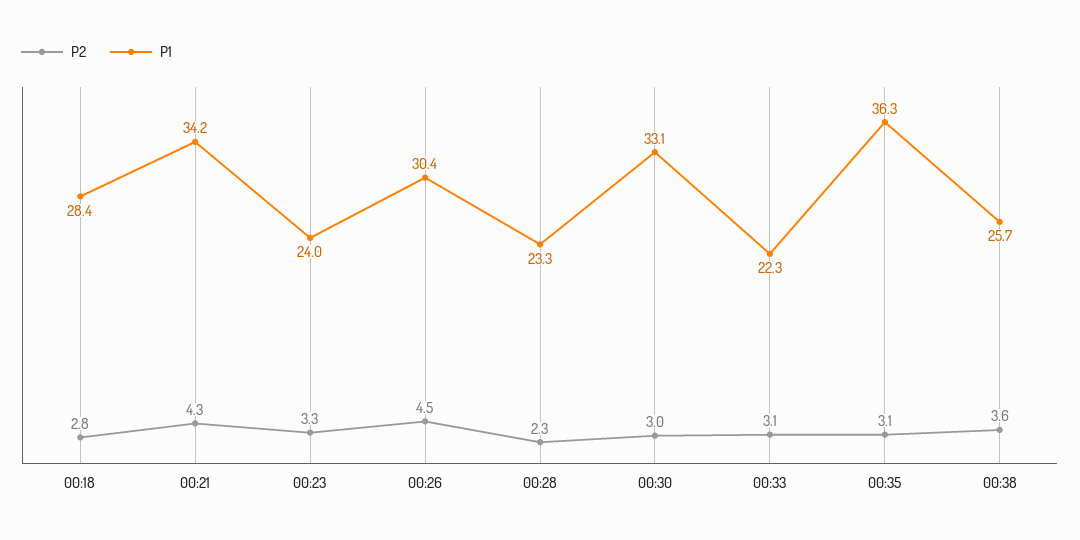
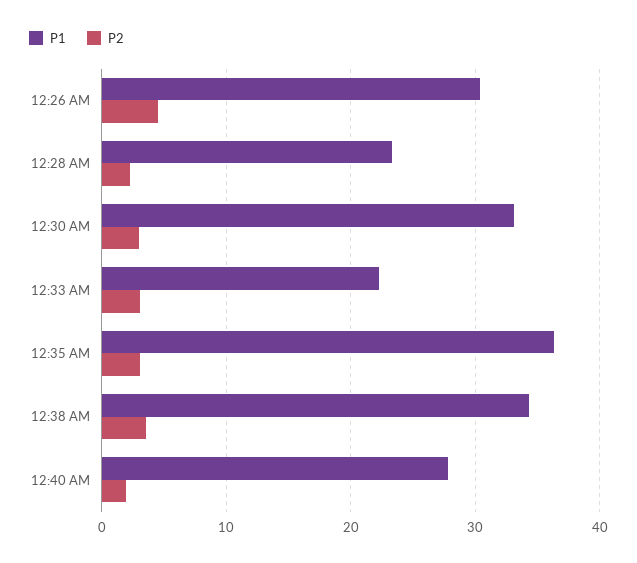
P2, 00:18: 2.8 -> none
P1, 00:18: 28.4 -> none
P2, 00:21: 4.3 -> none
P1, 00:21: 34.2 -> none
P2, 00:23: 3.3 -> none
P1, 00:23: 24 -> none
P1, 00:38: 25.7 -> 34
P1, 12:40 AM: none -> 28
P2, 12:40 AM: none -> 2

